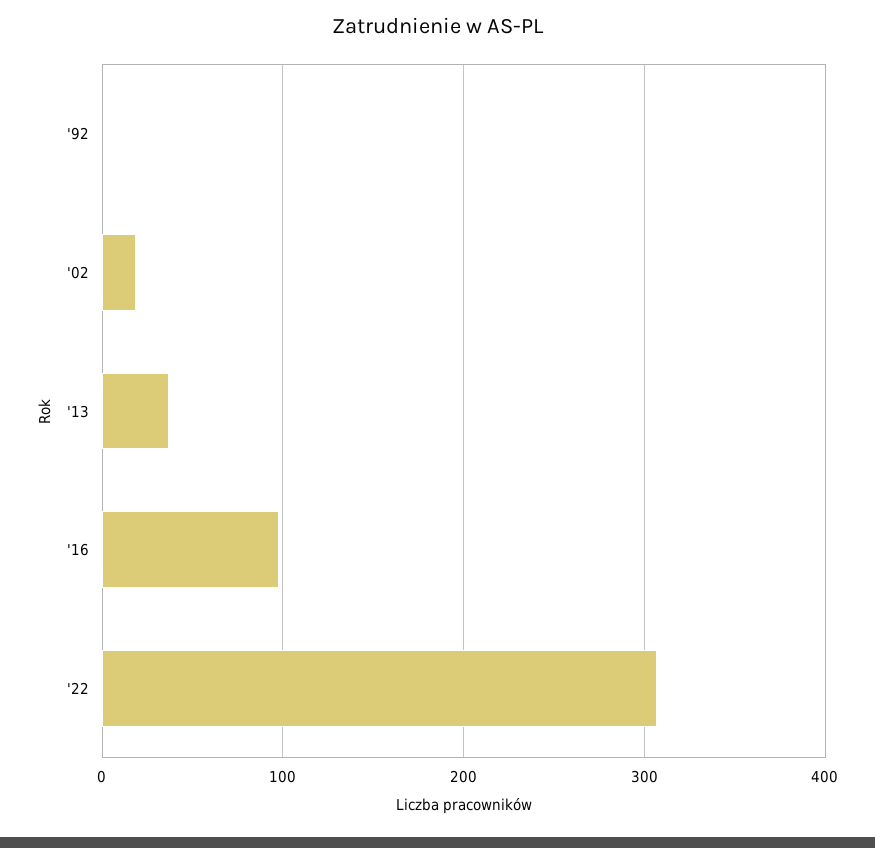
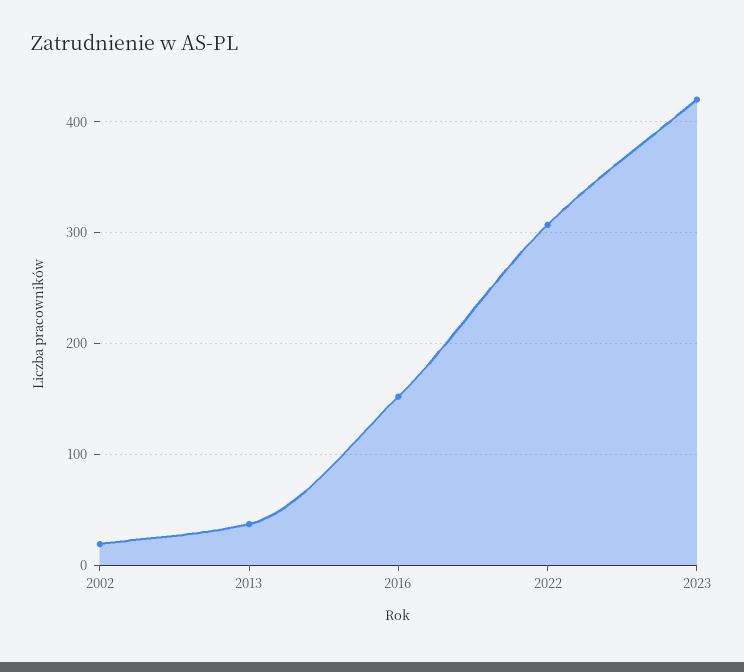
'92: 0 -> none
'16: 100 -> 150
2023: none -> 420

